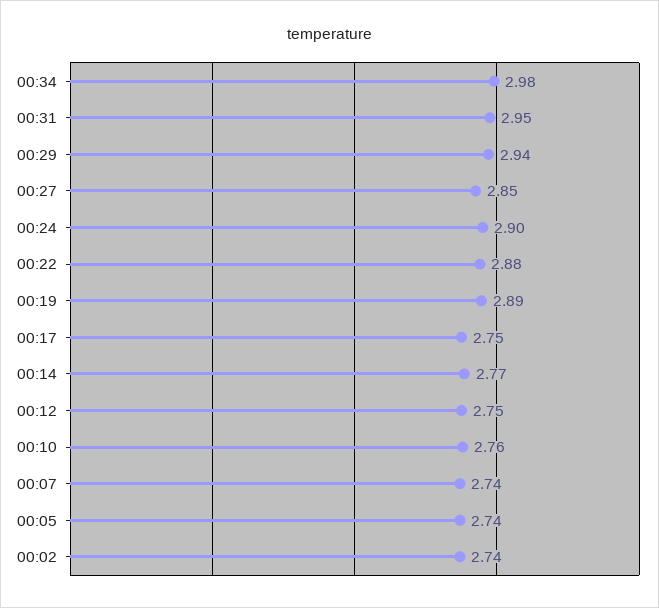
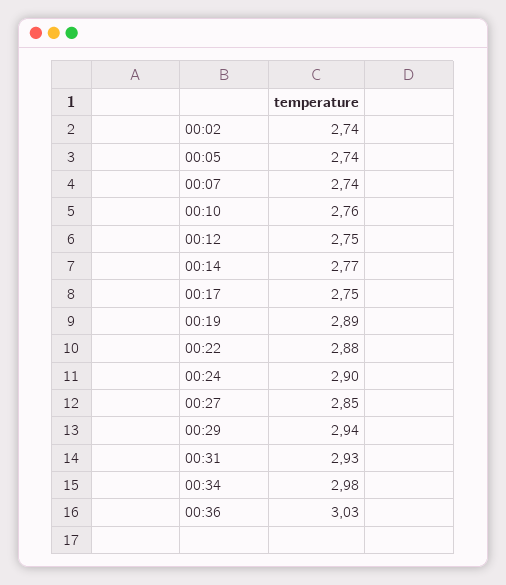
00:31: 2.95 -> 2.93
00:36: none -> 3.03

